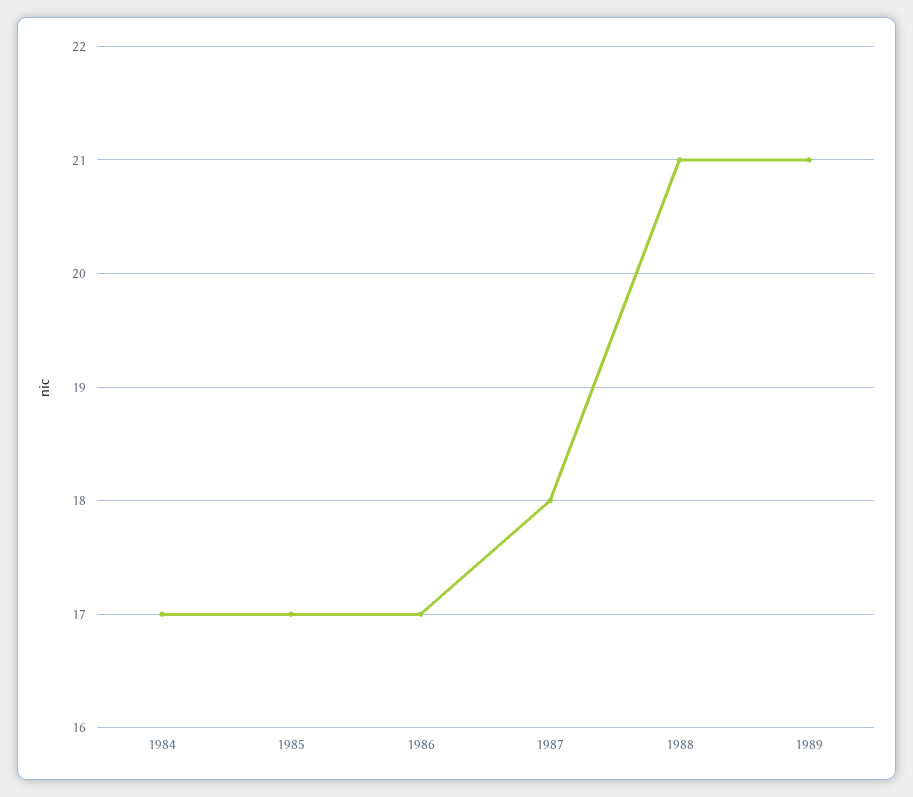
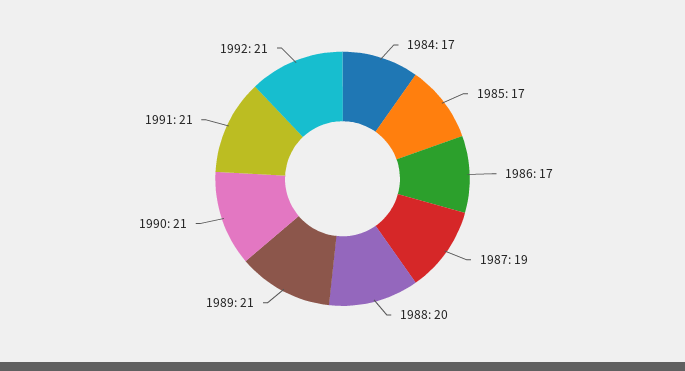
1987: 18 -> 19
1988: 21 -> 20
1990: none -> 21
1991: none -> 21
1992: none -> 21

